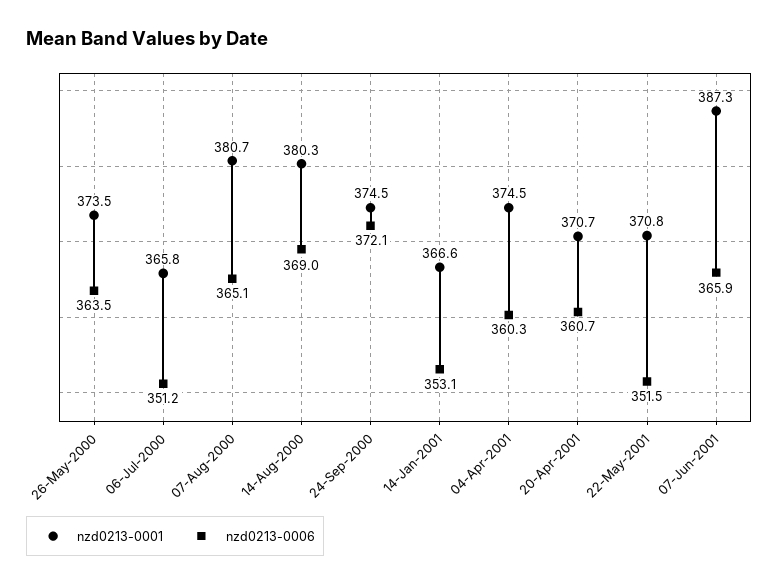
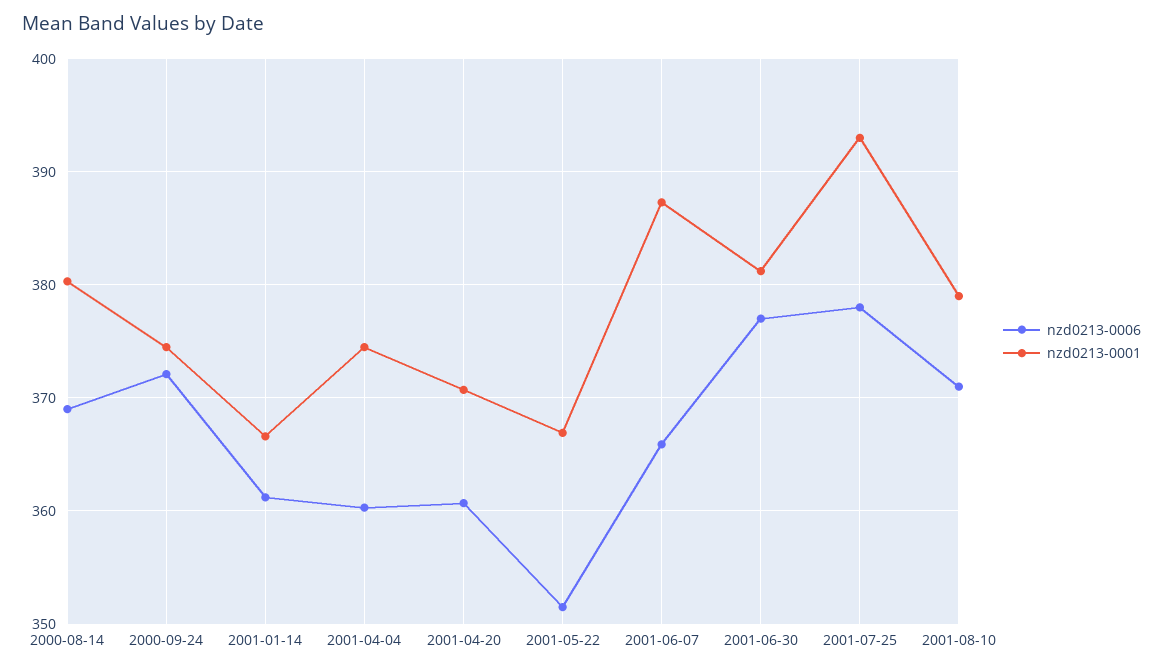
nzd0213-0001, 26-May-2000: 373.5 -> none
nzd0213-0006, 26-May-2000: 363.5 -> none
nzd0213-0001, 06-Jul-2000: 365.8 -> none
nzd0213-0006, 06-Jul-2000: 351.2 -> none
nzd0213-0001, 07-Aug-2000: 380.7 -> none
nzd0213-0006, 07-Aug-2000: 365.1 -> none
nzd0213-0006, 14-Jan-2001: 353.1 -> 361
nzd0213-0001, 22-May-2001: 370.8 -> 367
nzd0213-0006, 2001-06-30: none -> 377
nzd0213-0001, 2001-06-30: none -> 381
nzd0213-0006, 2001-07-25: none -> 378
nzd0213-0001, 2001-07-25: none -> 393
nzd0213-0006, 2001-08-10: none -> 371
nzd0213-0001, 2001-08-10: none -> 379

